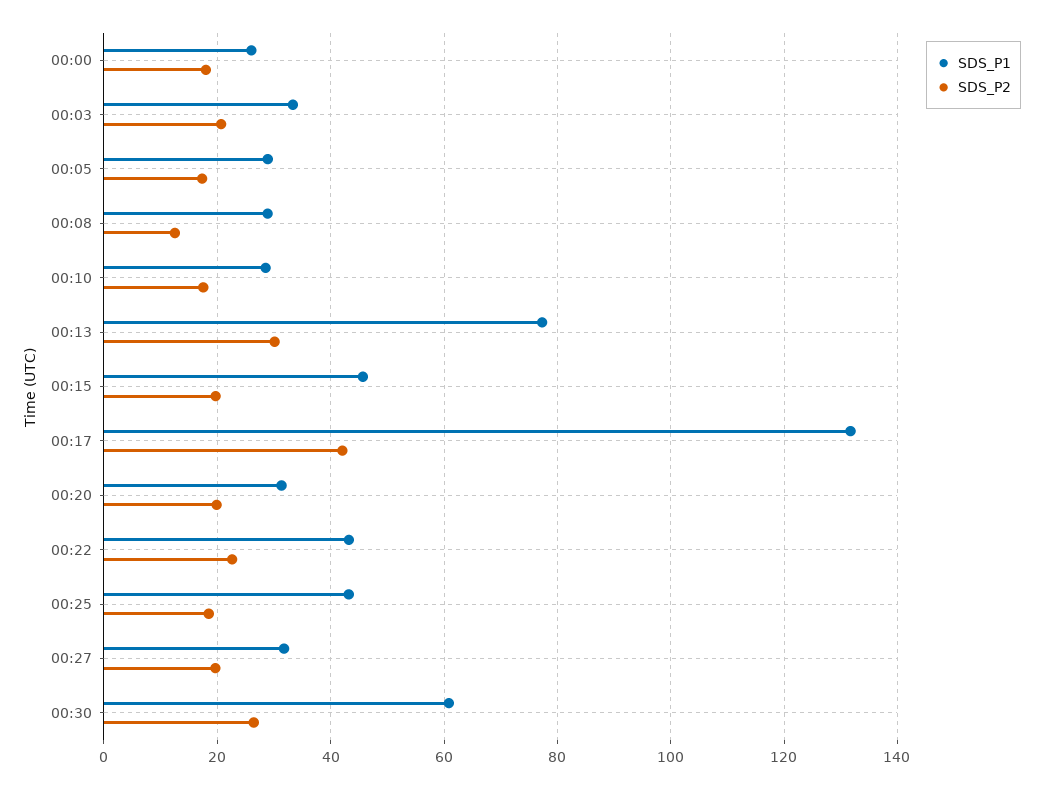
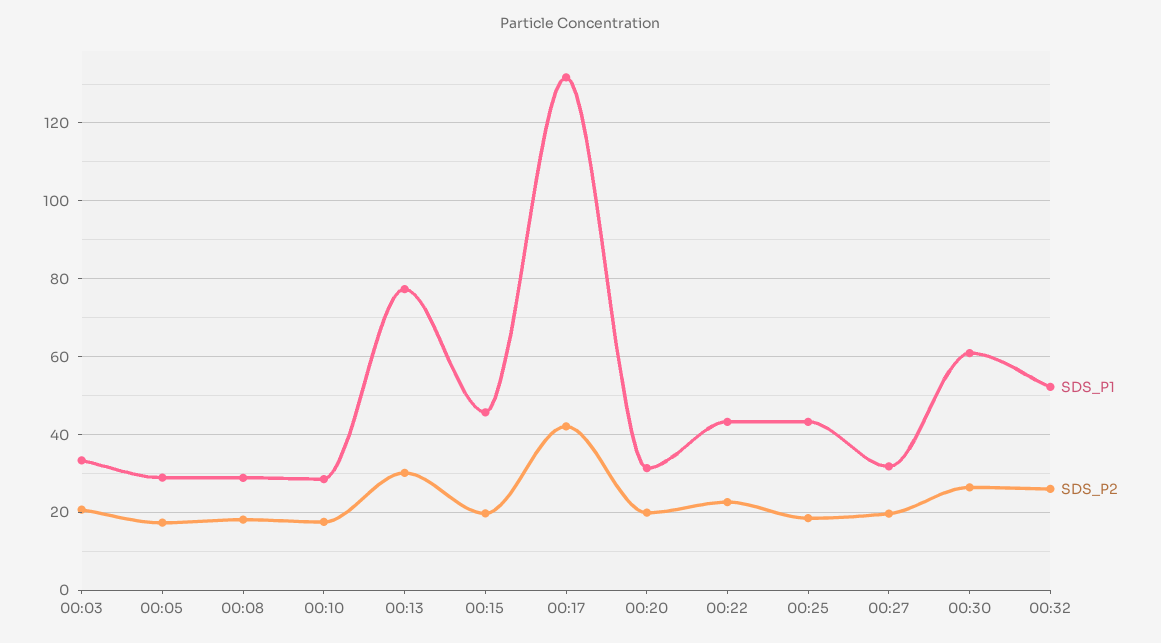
SDS_P1, 00:00: 26 -> none
SDS_P2, 00:00: 18 -> none
SDS_P2, 00:08: 12 -> 18
SDS_P1, 00:32: none -> 52
SDS_P2, 00:32: none -> 26

